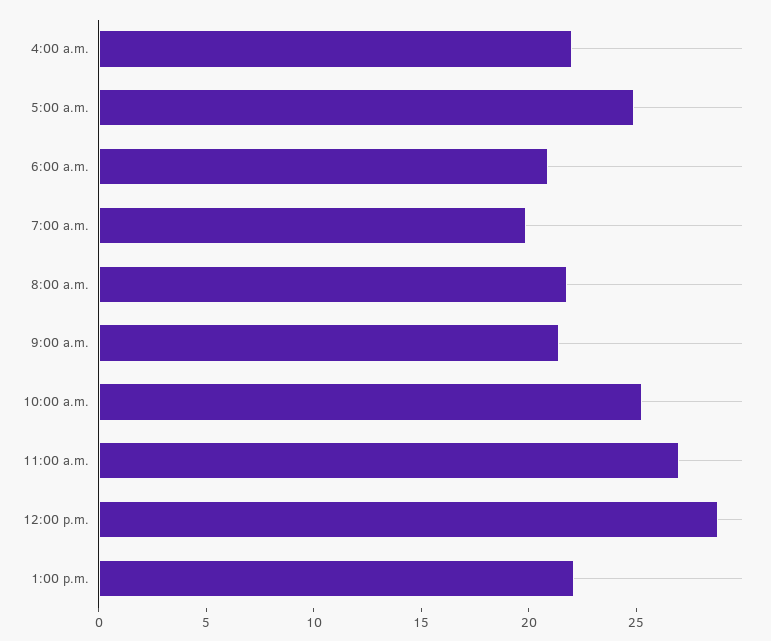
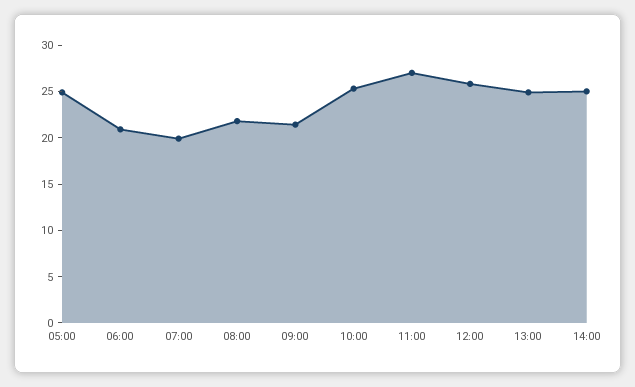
4:00 a.m.: 22 -> none
12:00 p.m.: 29 -> 26
1:00 p.m.: 22 -> 25
14:00: none -> 25

